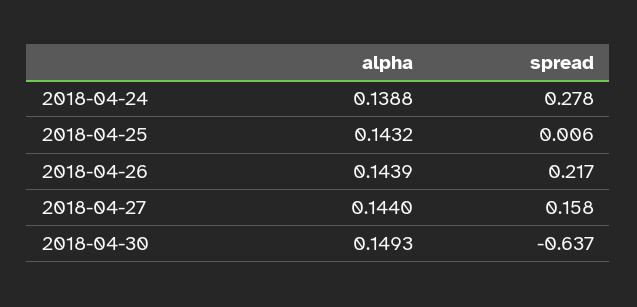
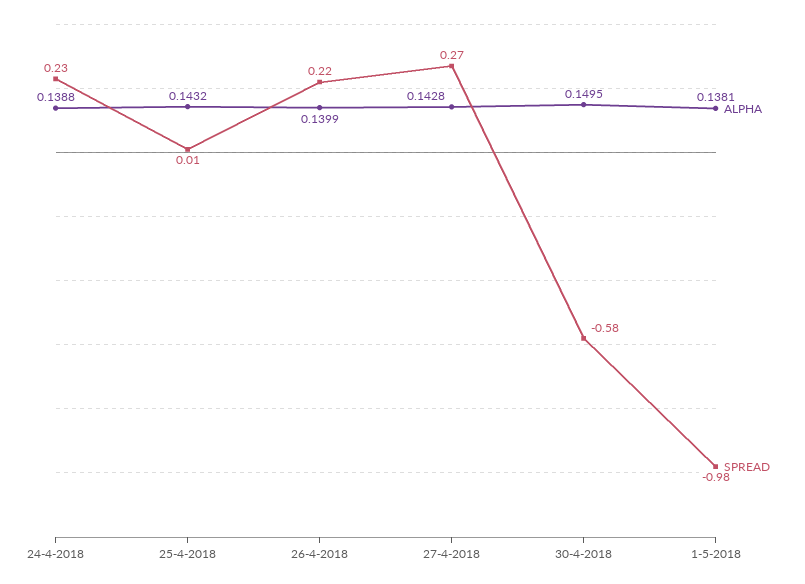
spread, 2018-04-24: 0.278 -> 0.23
alpha, 2018-04-26: 0.1439 -> 0.1399
alpha, 2018-04-27: 0.144 -> 0.1428
spread, 2018-04-27: 0.158 -> 0.27
alpha, 2018-04-30: 0.1493 -> 0.1495
spread, 2018-04-30: -0.637 -> -0.58
alpha, 1-5-2018: none -> 0.1381
spread, 1-5-2018: none -> -0.98

